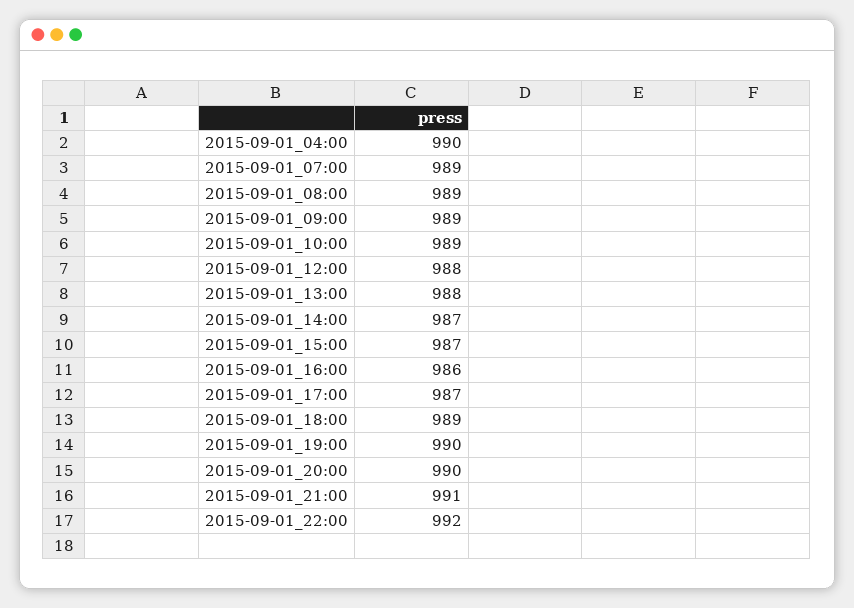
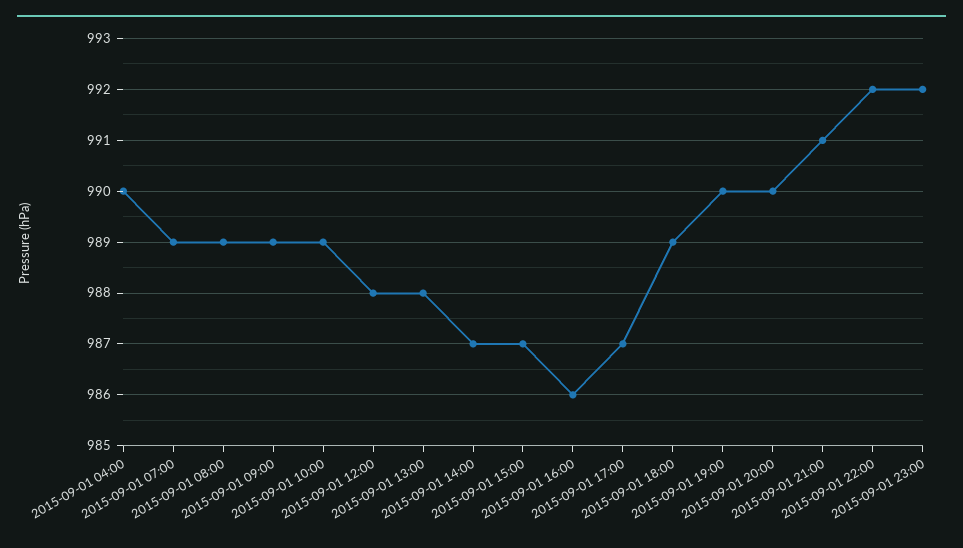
2015-09-01 23:00: none -> 992

